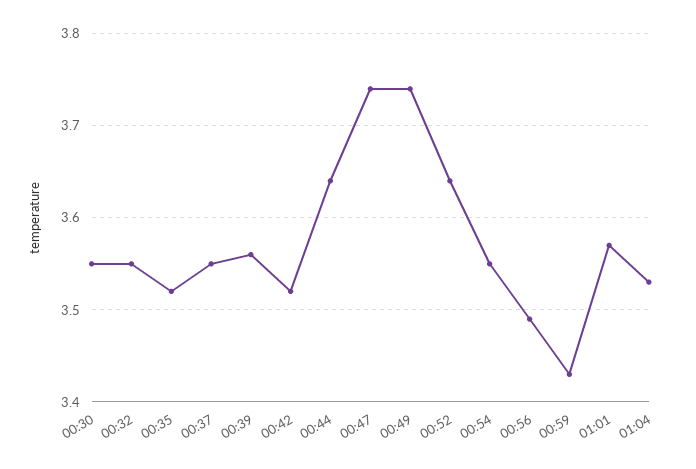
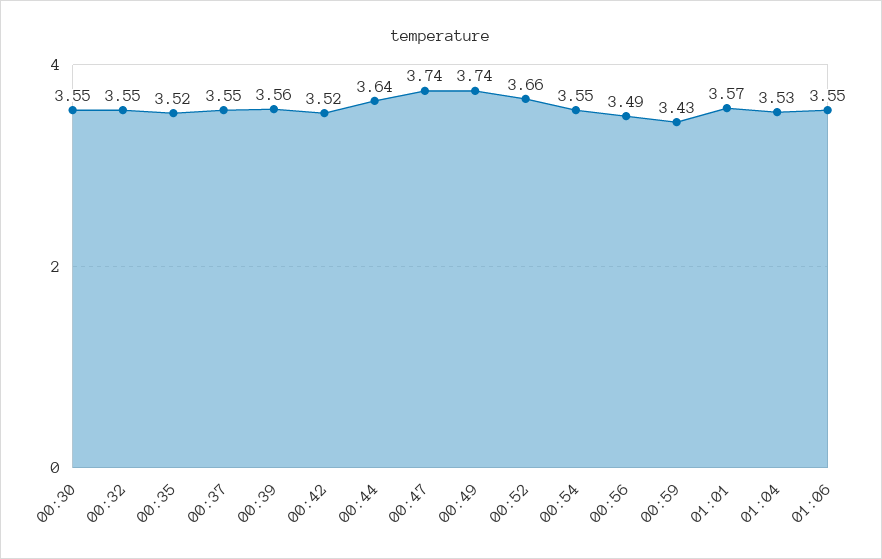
00:52: 3.64 -> 3.66
01:06: none -> 3.55

